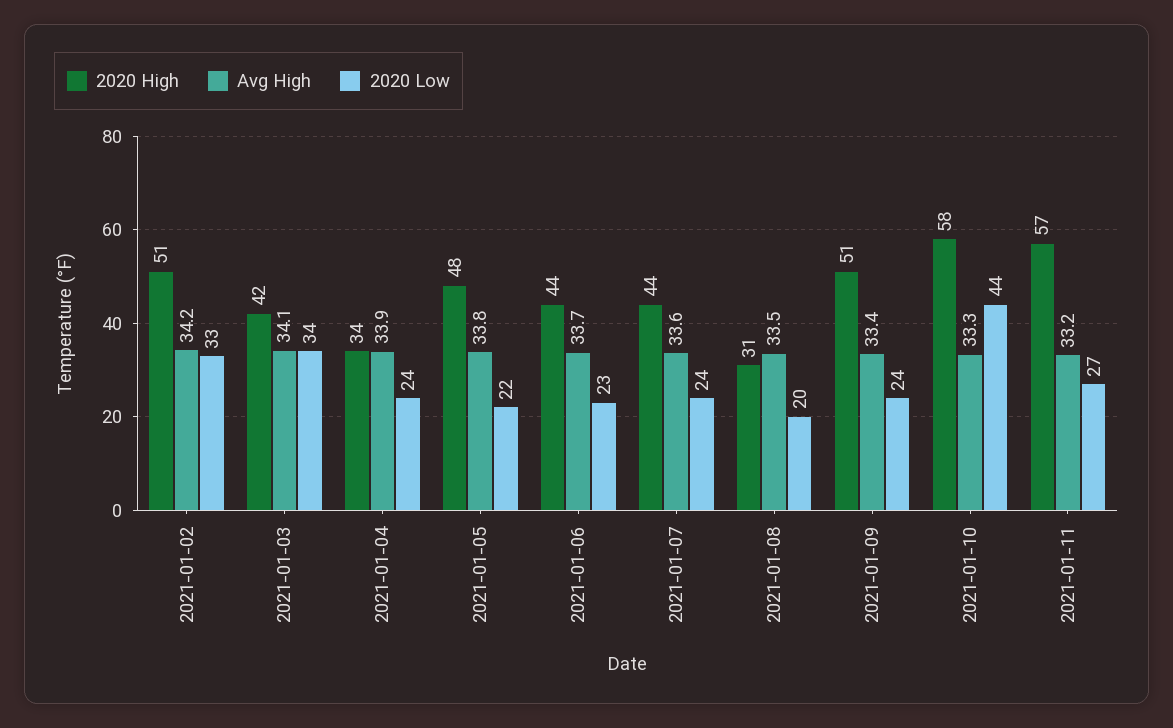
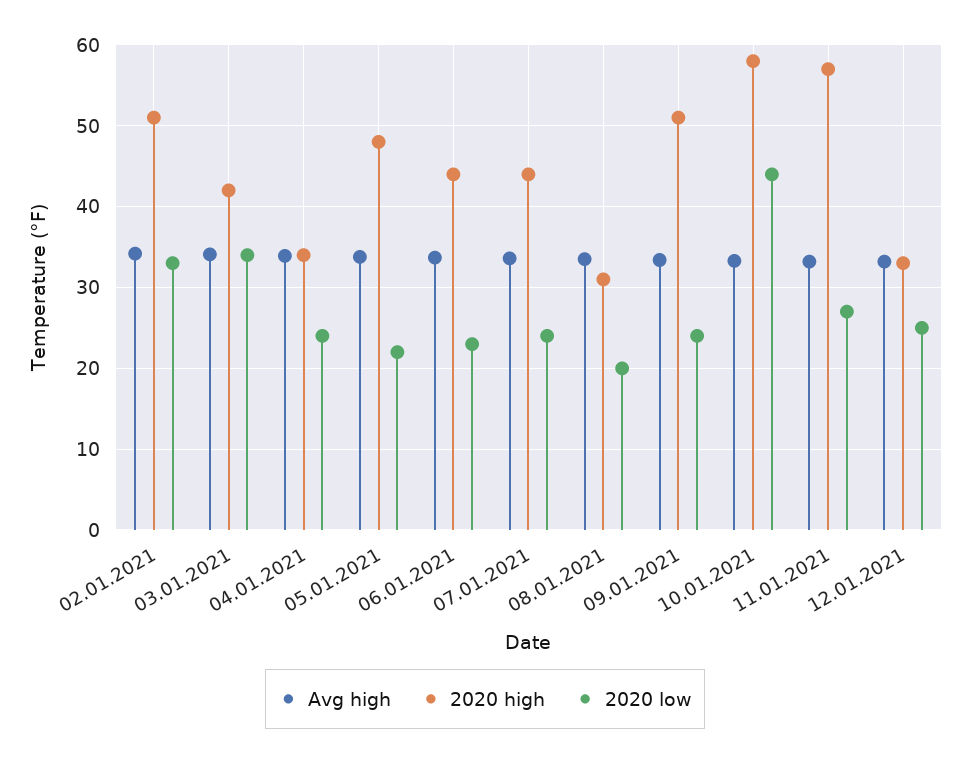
Avg High, 12.01.2021: none -> 33
2020 High, 12.01.2021: none -> 33
2020 Low, 12.01.2021: none -> 25

